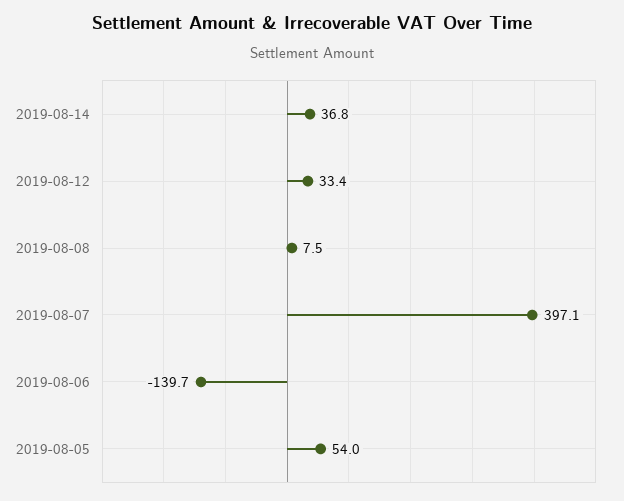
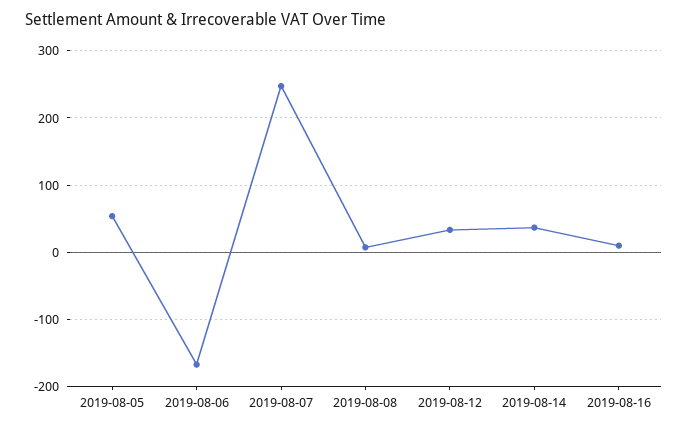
2019-08-07: 397.1 -> 250
2019-08-06: -139.7 -> -170
2019-08-16: none -> 10

